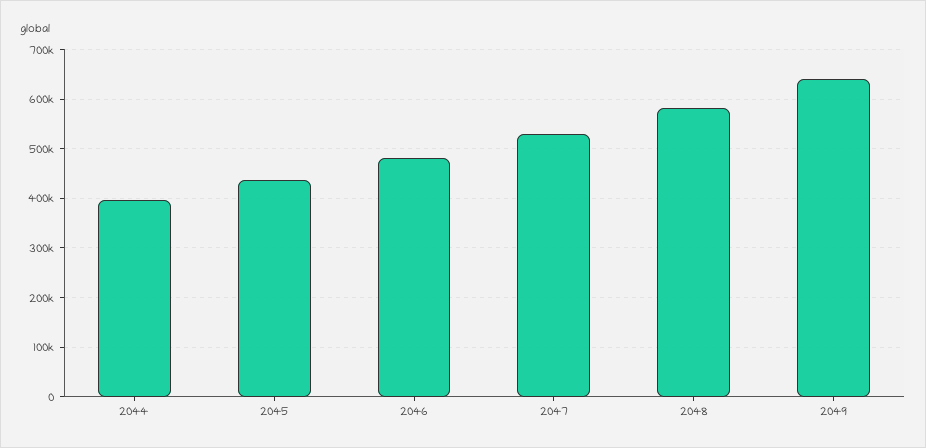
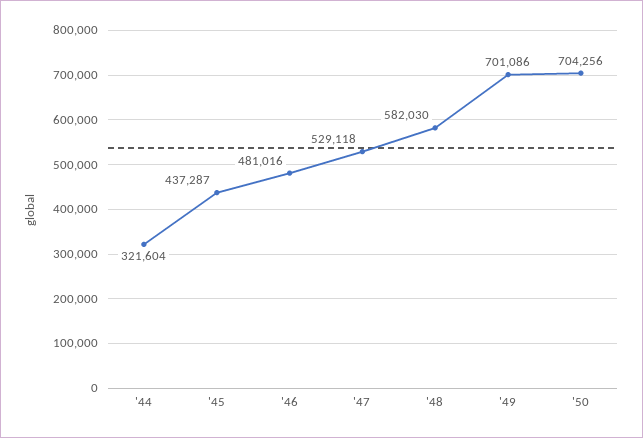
2044: 400000 -> 321604
2049: 640000 -> 701086
'50: none -> 704256

